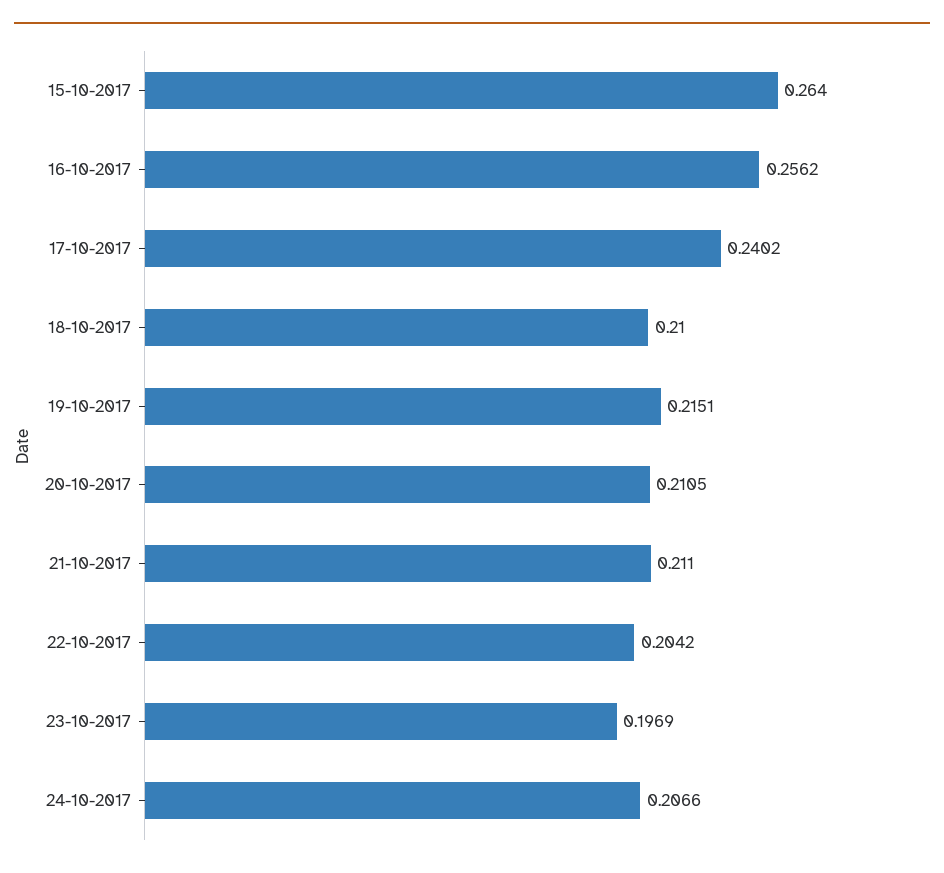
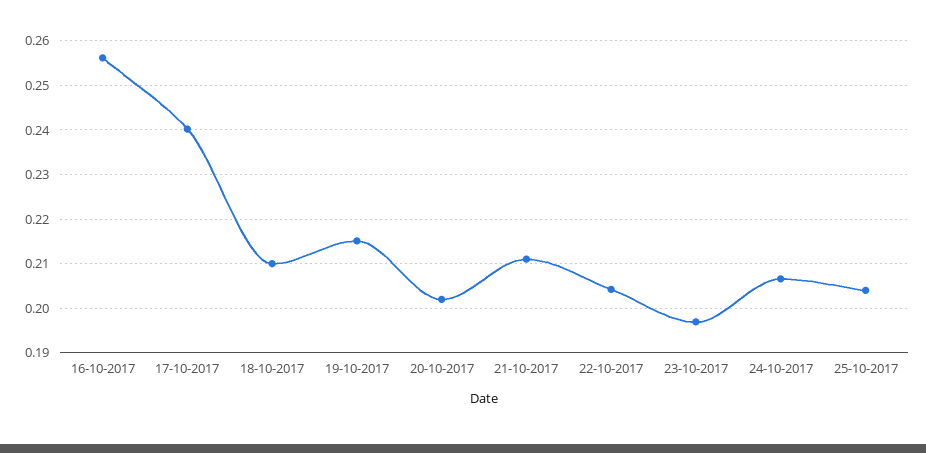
15-10-2017: 0.264 -> none
20-10-2017: 0.2105 -> 0.202
25-10-2017: none -> 0.204

